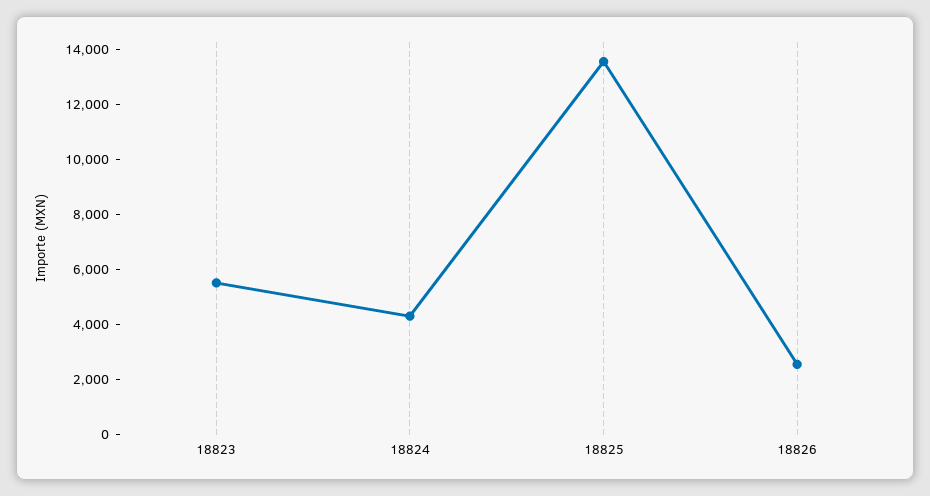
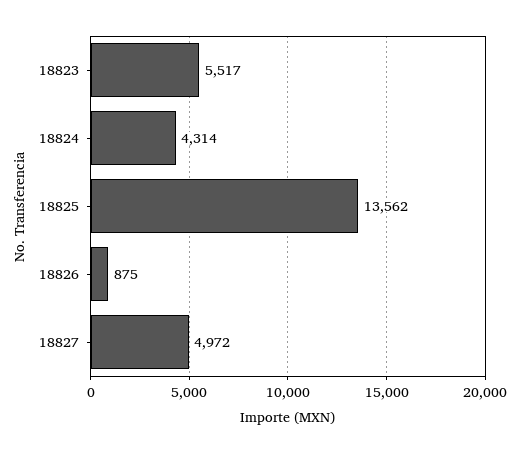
18826: 2500 -> 875
18827: none -> 4972

